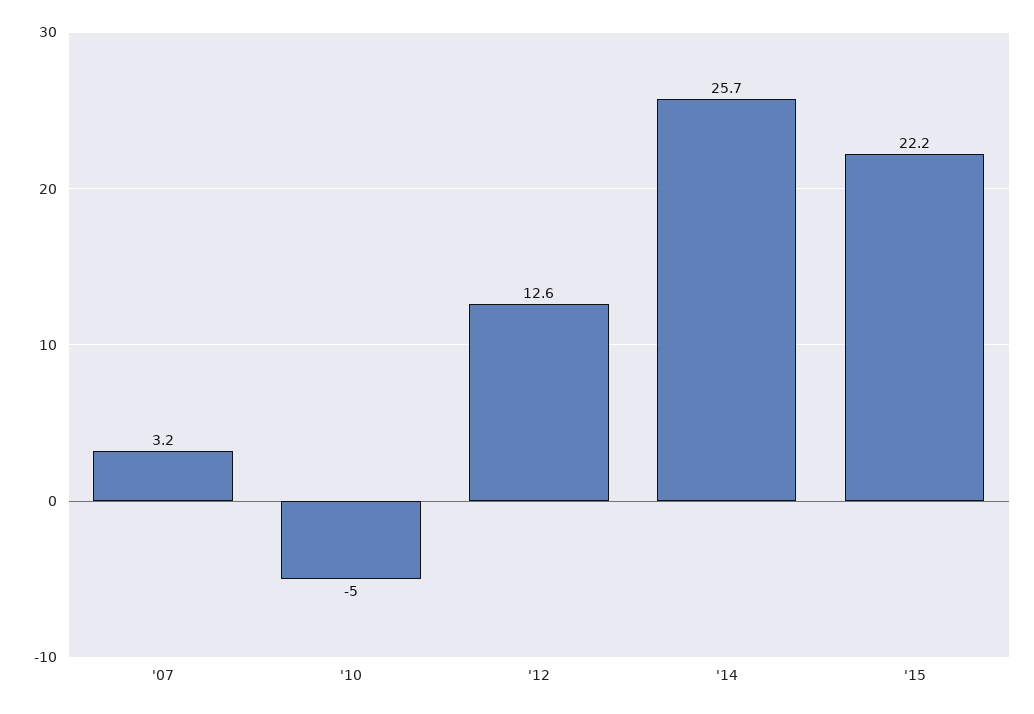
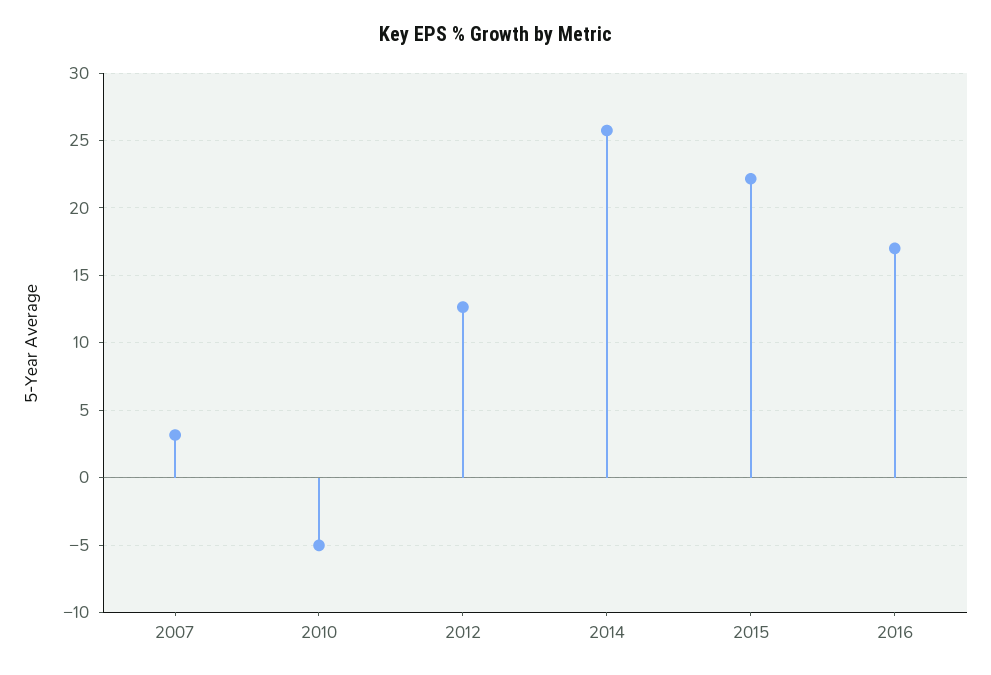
2016: none -> 17

